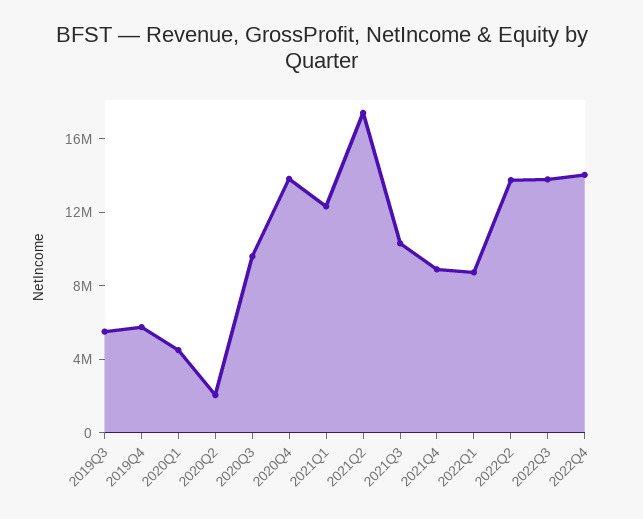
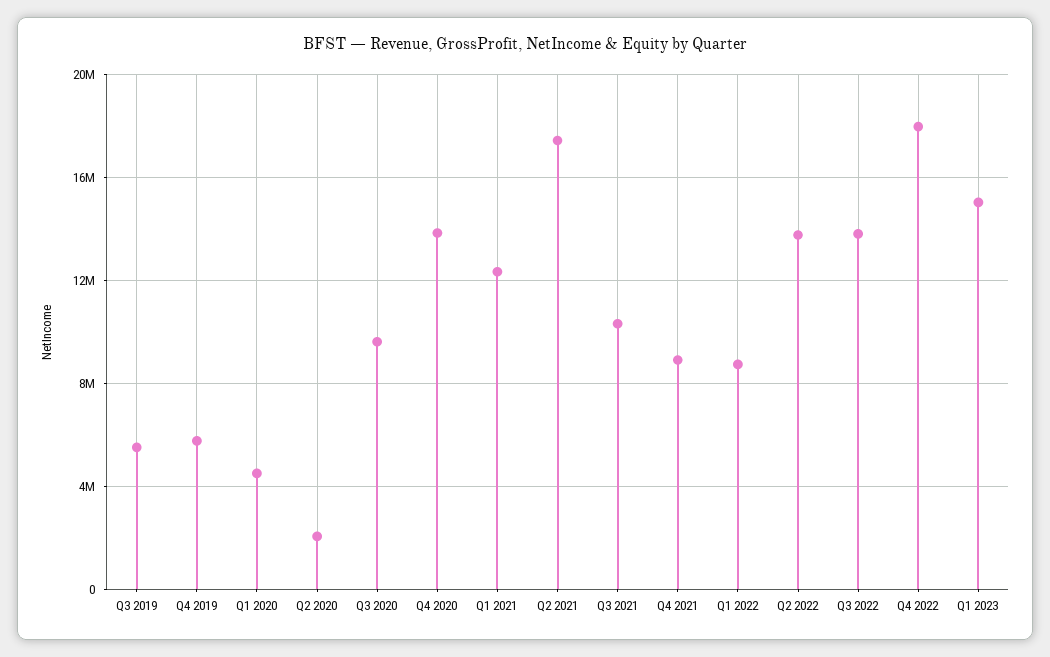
2022Q4: 14000000 -> 18000000
Q1 2023: none -> 15000000

